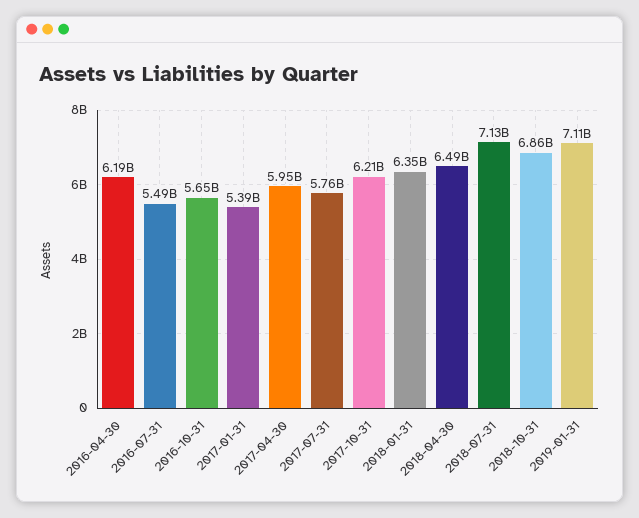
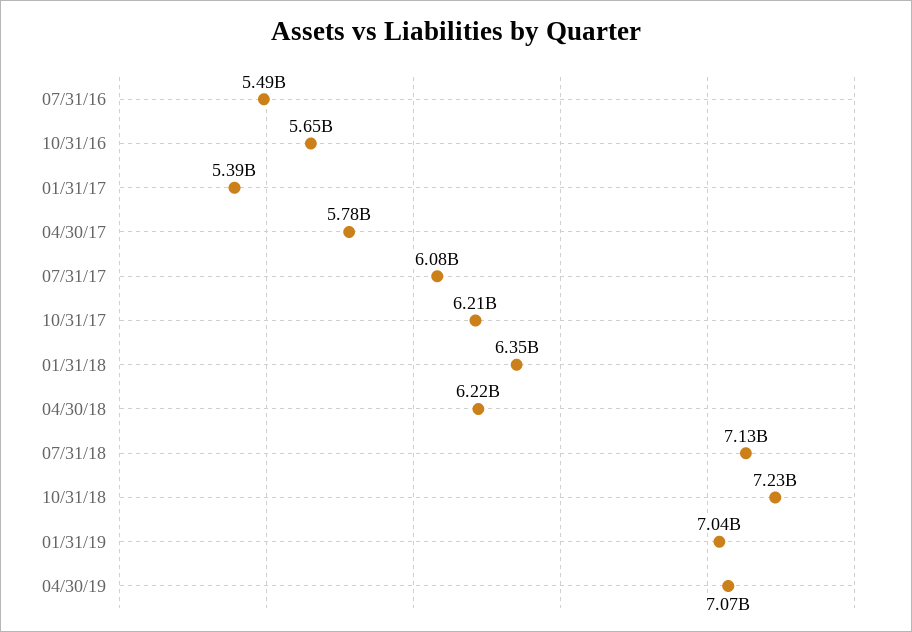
2016-04-30: 6190000000 -> none
2017-04-30: 5950000000 -> 5780000000
2017-07-31: 5760000000 -> 6080000000
2018-04-30: 6490000000 -> 6220000000
2018-10-31: 6860000000 -> 7230000000
2019-01-31: 7110000000 -> 7040000000
04/30/19: none -> 7070000000

